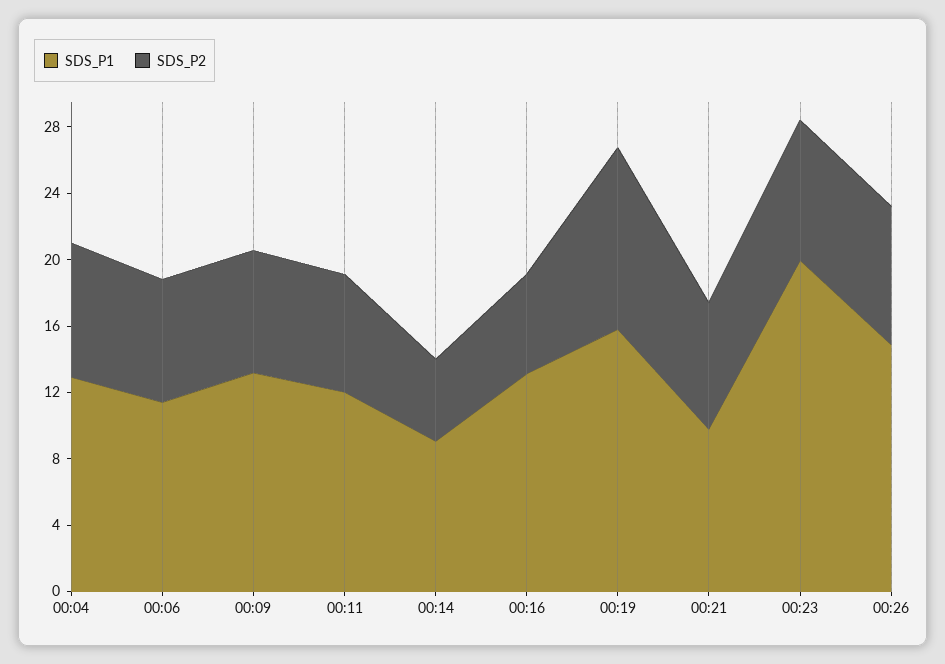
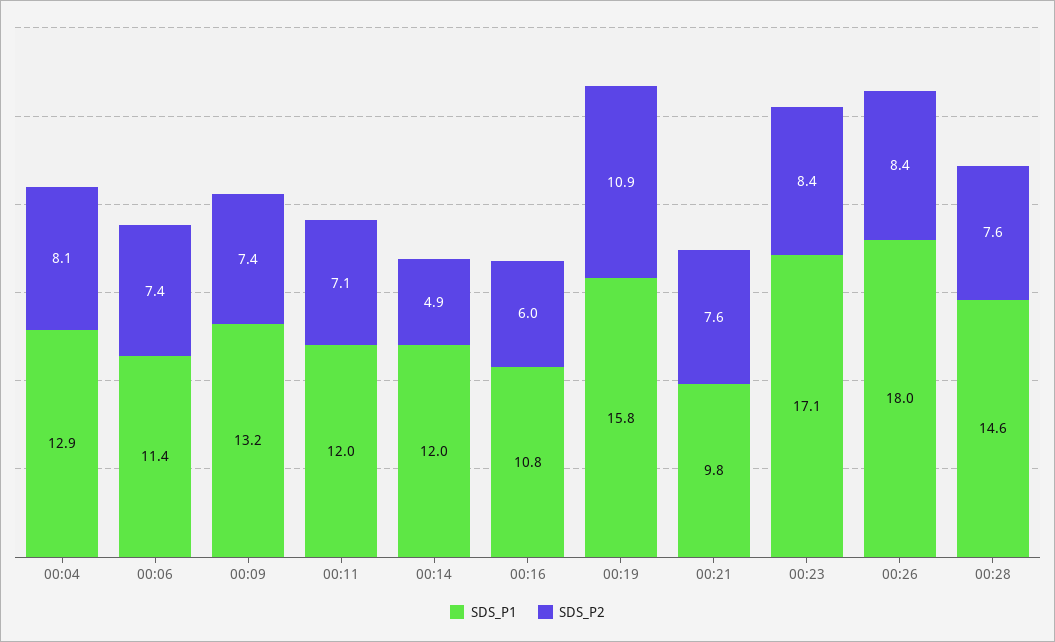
SDS_P1, 00:14: 9 -> 12
SDS_P1, 00:16: 13 -> 10.8
SDS_P1, 00:23: 20 -> 17.1
SDS_P1, 00:26: 15 -> 18
SDS_P1, 00:28: none -> 14.6
SDS_P2, 00:28: none -> 7.6

